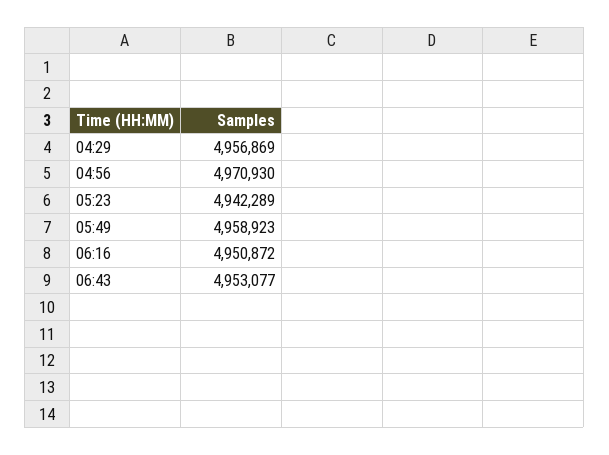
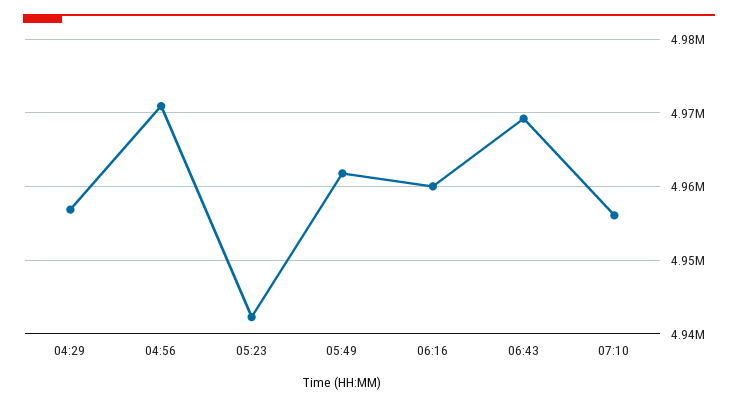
05:49: 4958923 -> 4962000
06:16: 4950872 -> 4960000
06:43: 4953077 -> 4969000
07:10: none -> 4956000

